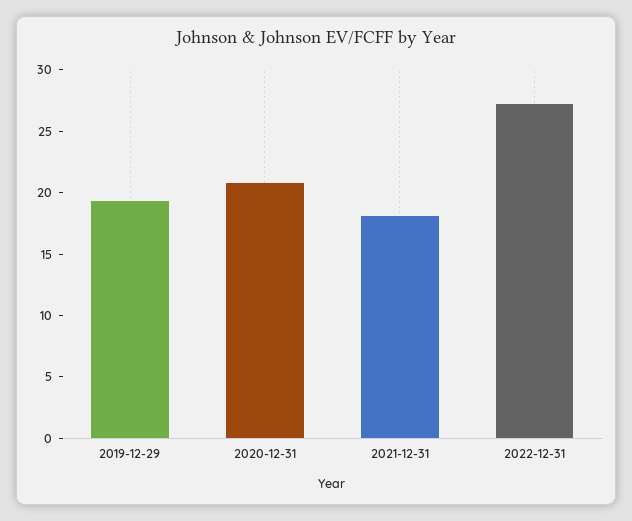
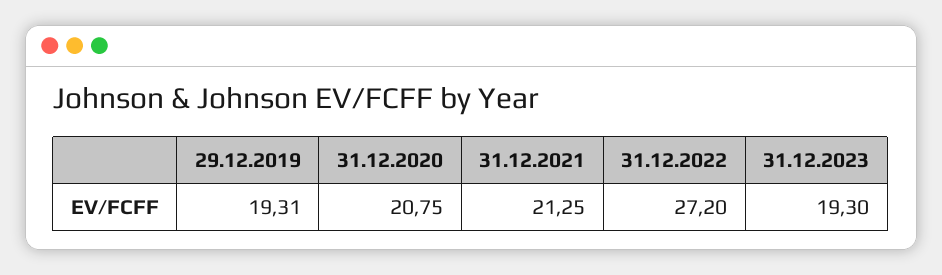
2021-12-31: 18 -> 21.25
31.12.2023: none -> 19.3

